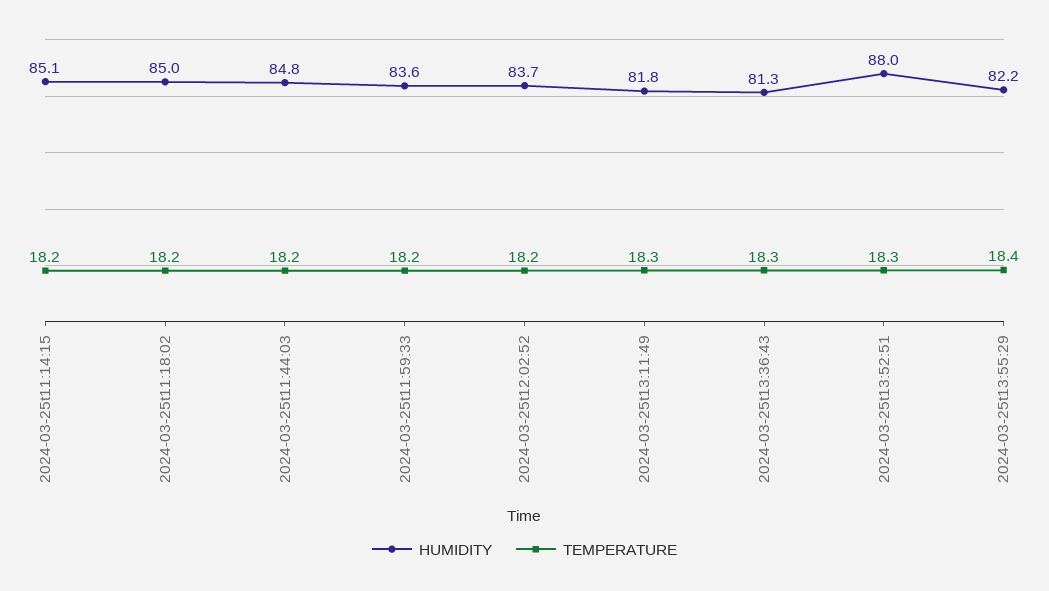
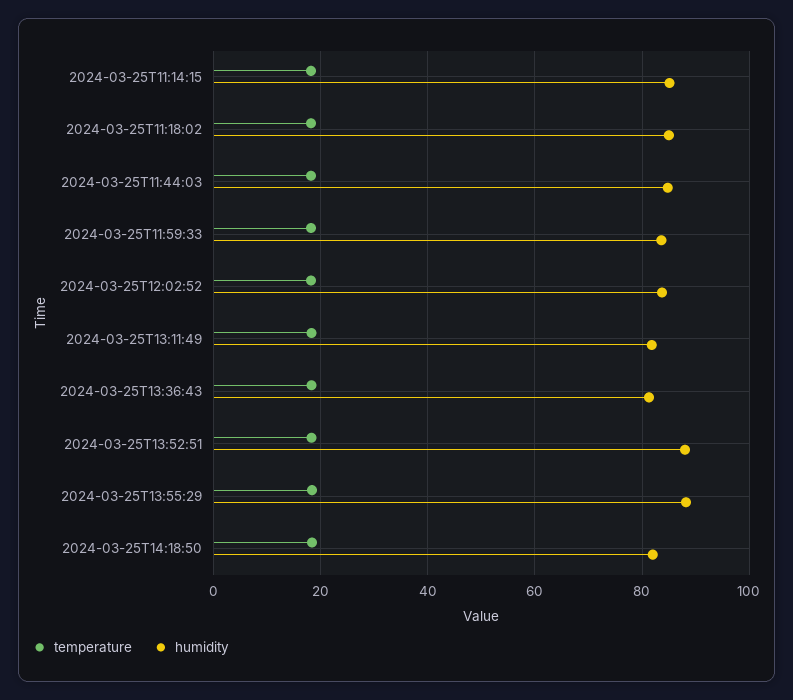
HUMIDITY, 2024-03-25t13:55:29: 82.2 -> 88
TEMPERATURE, 2024-03-25T14:18:50: none -> 18
HUMIDITY, 2024-03-25T14:18:50: none -> 82

